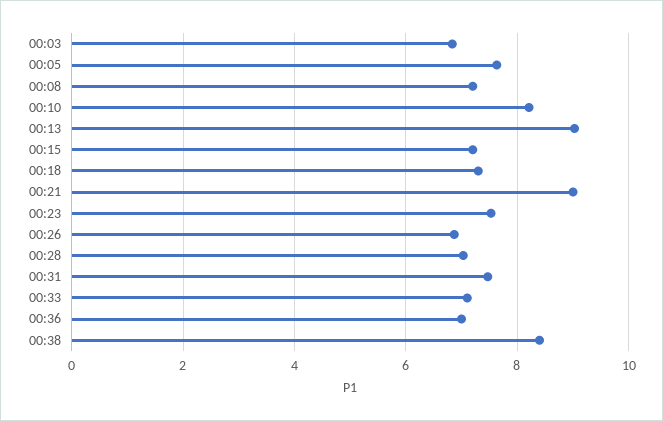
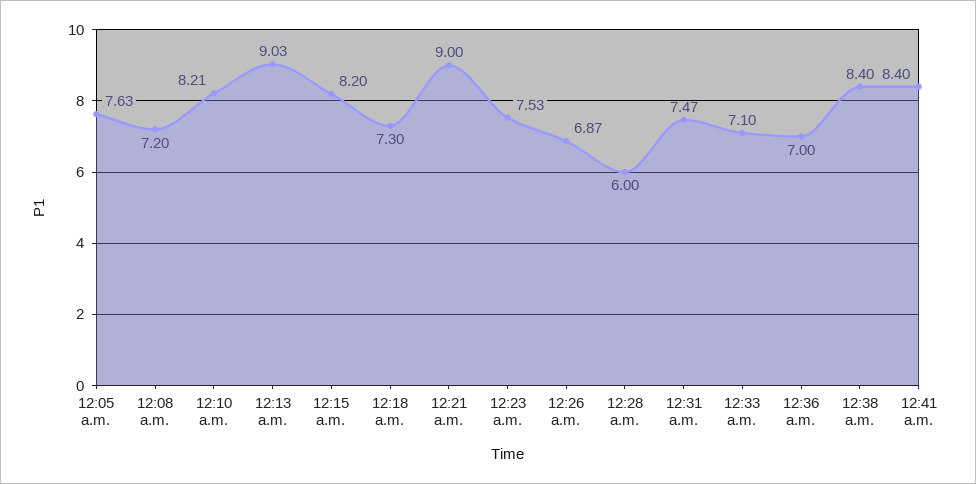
00:03: 6.8 -> none
00:15: 7.2 -> 8.2
00:28: 7 -> 6
12:41 a.m.: none -> 8.4

